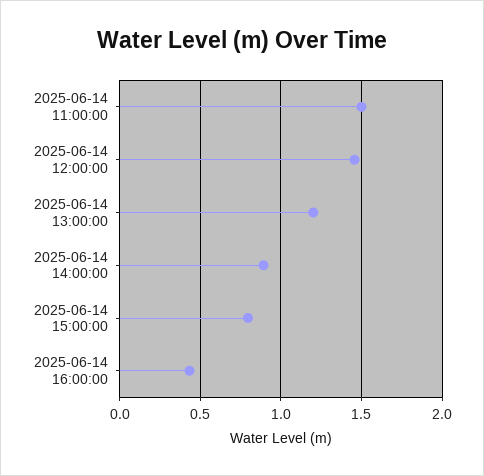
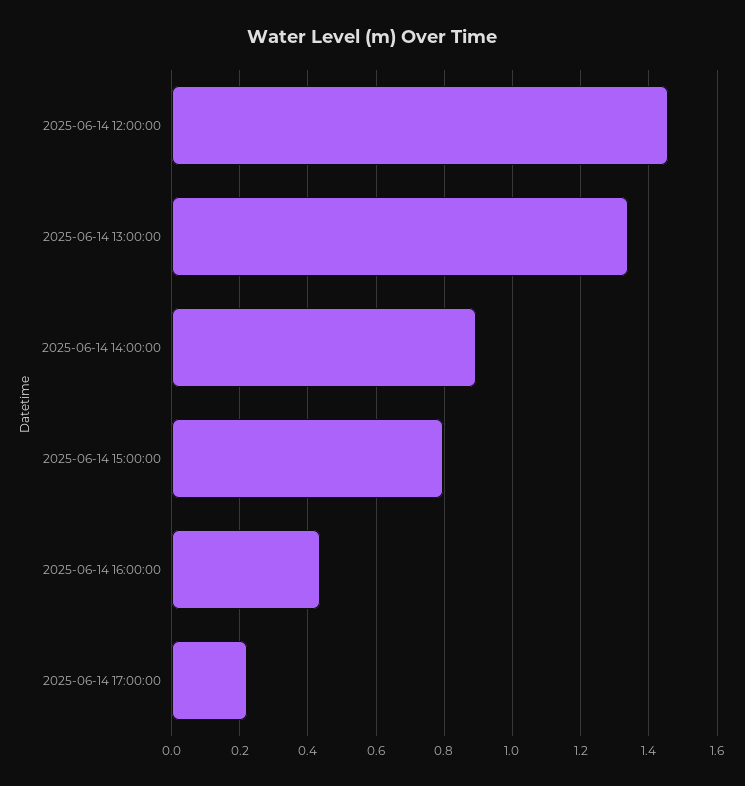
2025-06-14 11:00:00: 1.5 -> none
2025-06-14 13:00:00: 1.2 -> 1.34
2025-06-14 17:00:00: none -> 0.22

